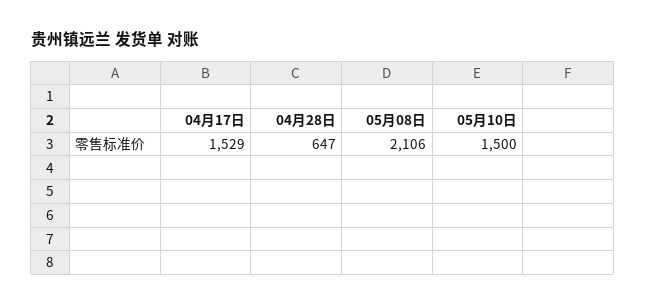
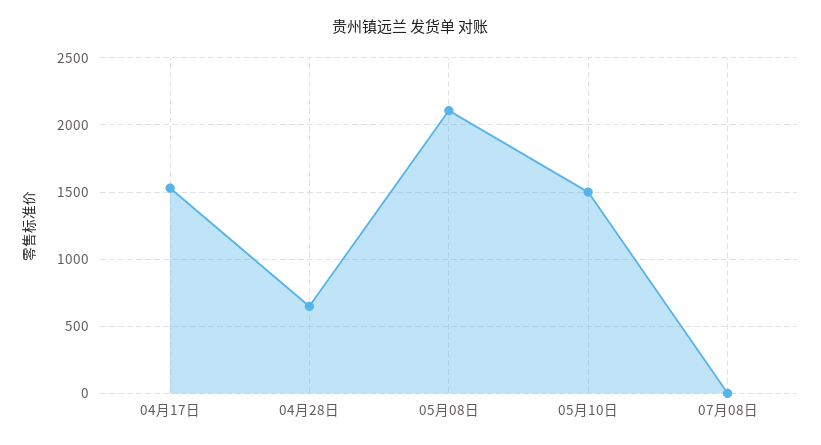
07月08日: none -> 0

